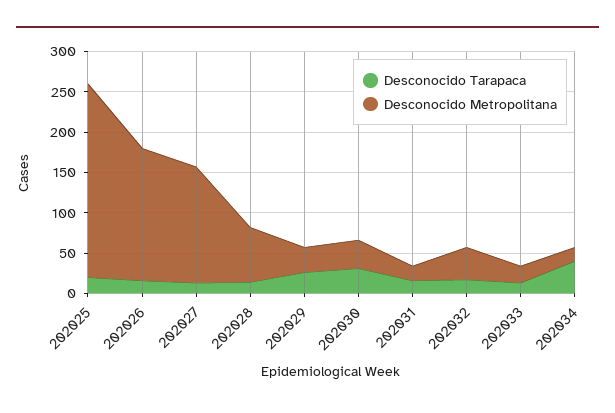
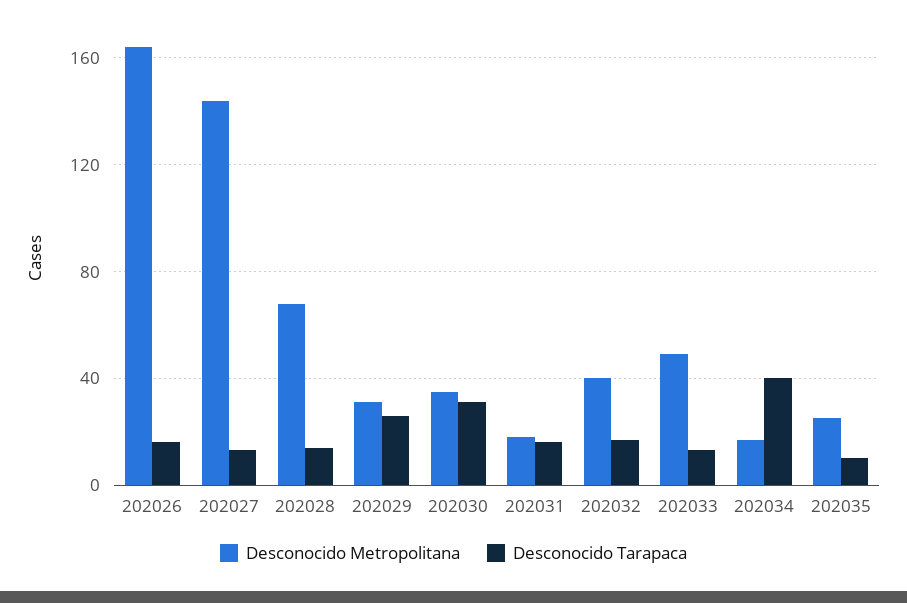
Desconocido Tarapaca, 202025: 20 -> none
Desconocido Metropolitana, 202025: 240 -> none
Desconocido Metropolitana, 202033: 20 -> 50
Desconocido Metropolitana, 202035: none -> 25
Desconocido Tarapaca, 202035: none -> 10

